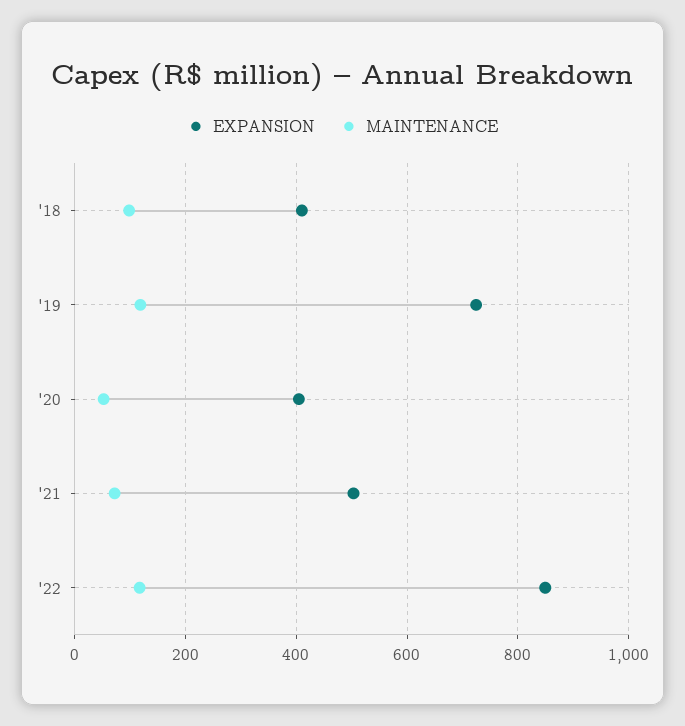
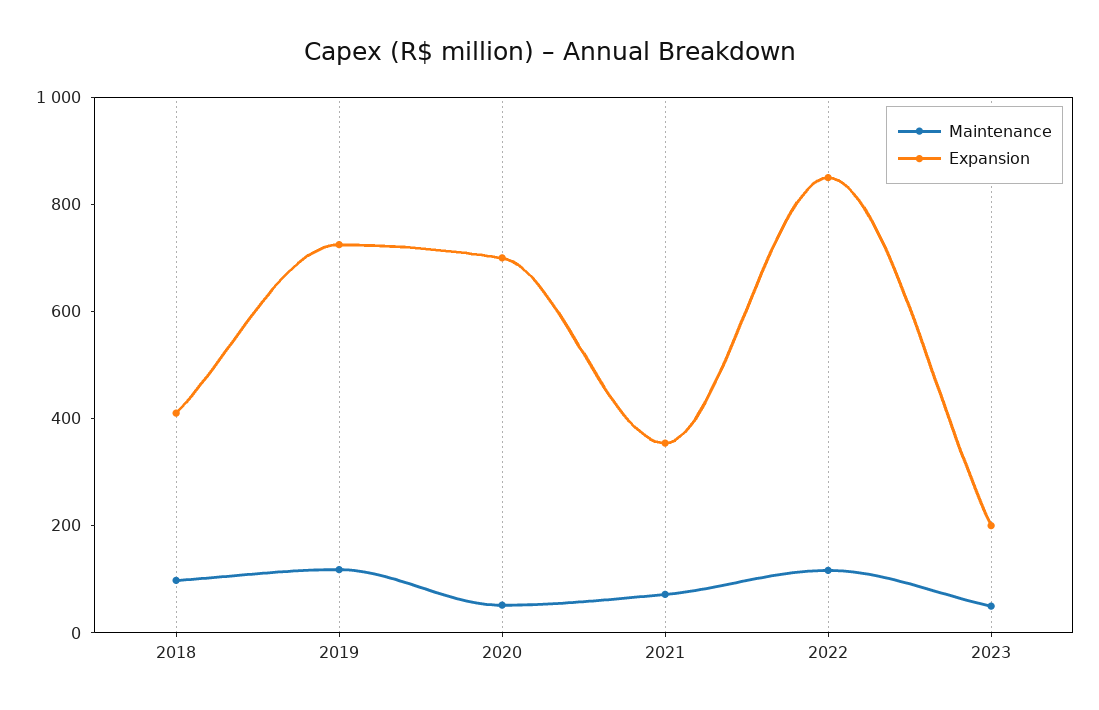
EXPANSION, '20: 400 -> 700
EXPANSION, '21: 500 -> 350
MAINTENANCE, 2023: none -> 50
EXPANSION, 2023: none -> 200

